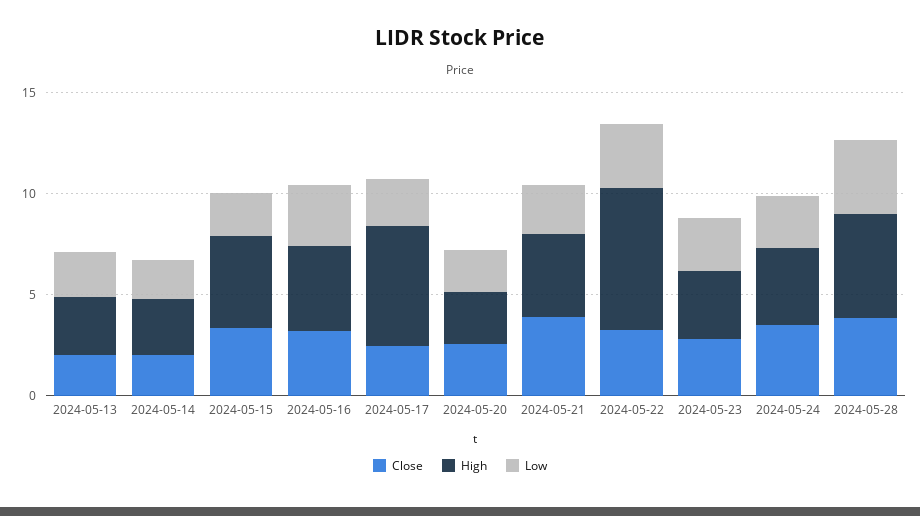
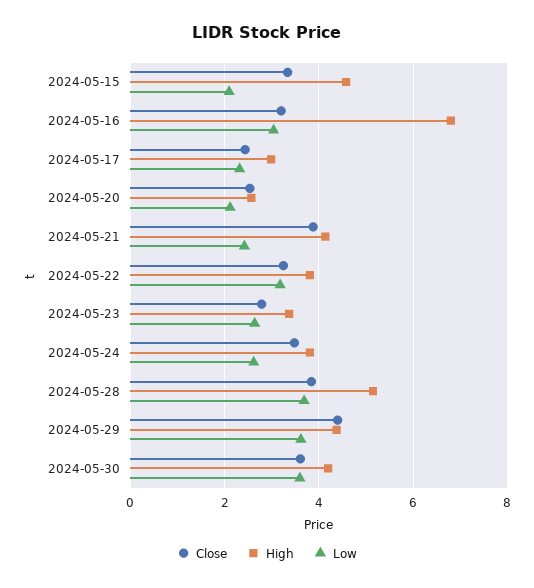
Close, 2024-05-13: 2 -> none
High, 2024-05-13: 3 -> none
Low, 2024-05-13: 2 -> none
Close, 2024-05-14: 2 -> none
High, 2024-05-14: 3 -> none
Low, 2024-05-14: 2 -> none
High, 2024-05-16: 4 -> 6.8
High, 2024-05-17: 6 -> 3
High, 2024-05-22: 7 -> 3.8
Close, 2024-05-29: none -> 4.4
High, 2024-05-29: none -> 4.4
Low, 2024-05-29: none -> 3.6
Close, 2024-05-30: none -> 3.6
High, 2024-05-30: none -> 4.2
Low, 2024-05-30: none -> 3.6

